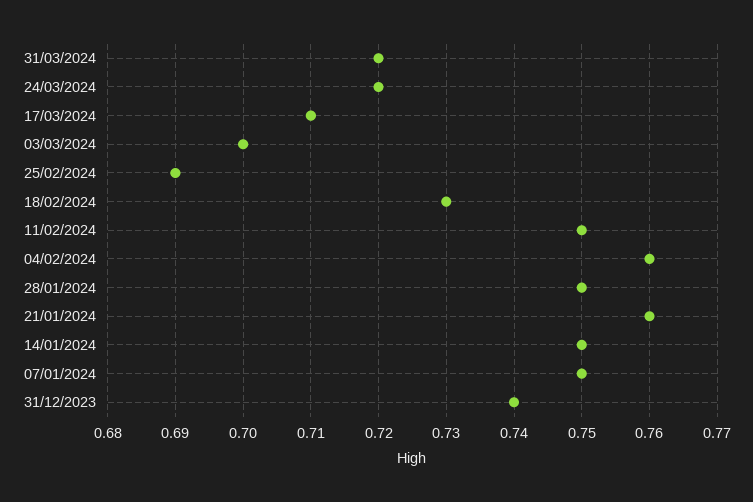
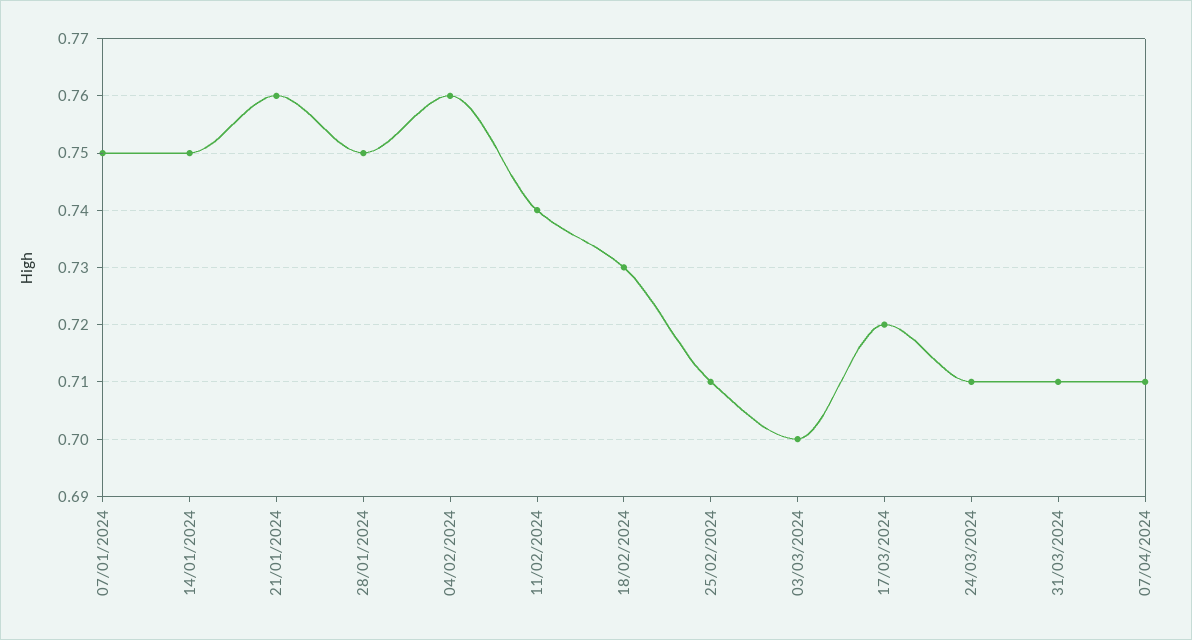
31/03/2024: 0.72 -> 0.71
24/03/2024: 0.72 -> 0.71
17/03/2024: 0.71 -> 0.72
25/02/2024: 0.69 -> 0.71
11/02/2024: 0.75 -> 0.74
31/12/2023: 0.74 -> none
07/04/2024: none -> 0.71

